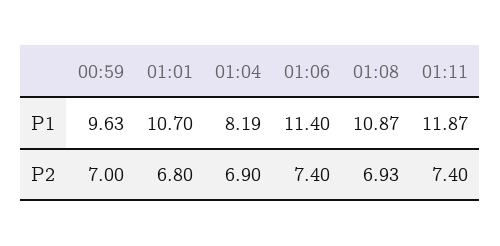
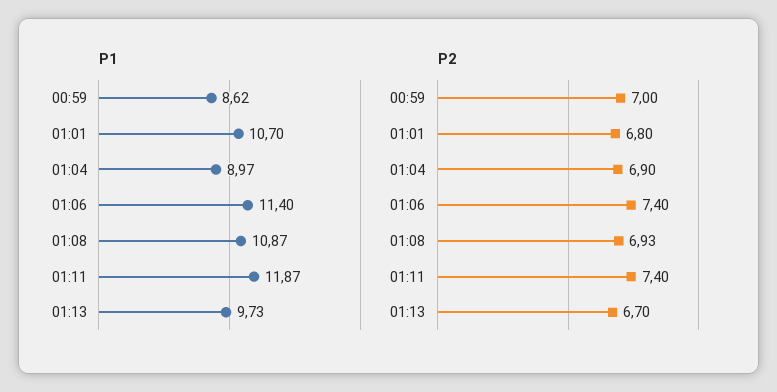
P1, 00:59: 9.63 -> 8.62
P1, 01:04: 8.19 -> 8.97
P1, 01:13: none -> 9.73
P2, 01:13: none -> 6.7

